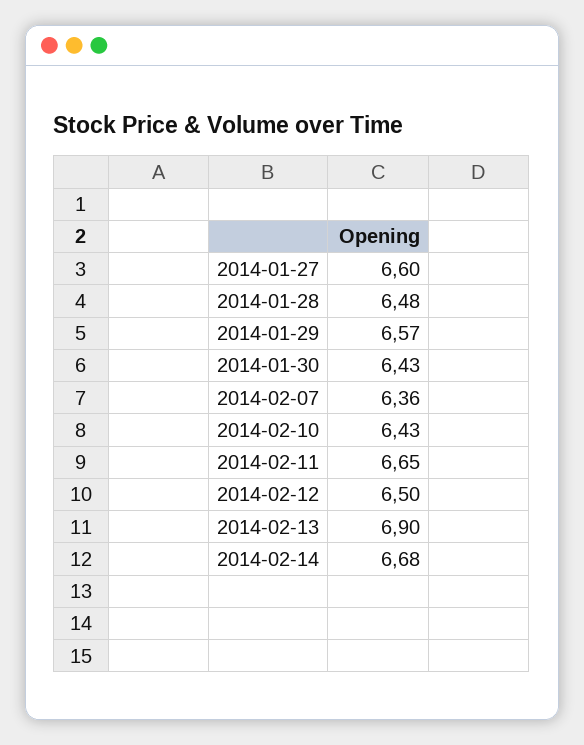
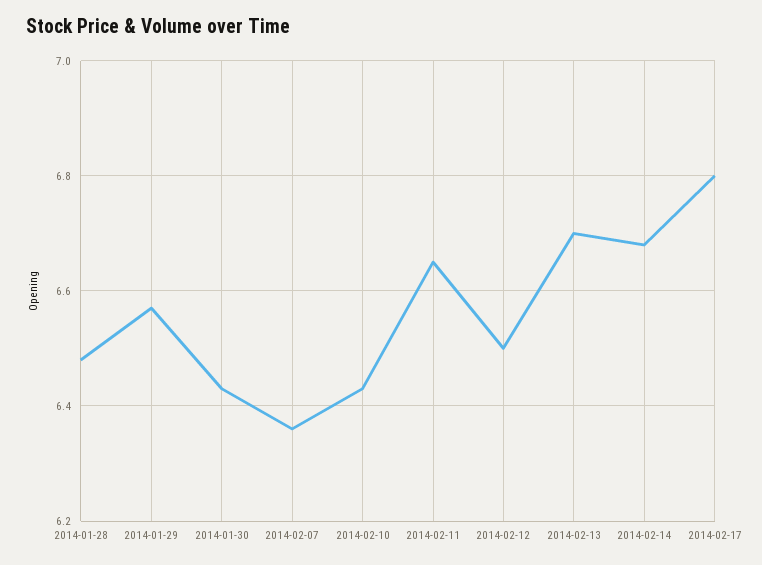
2014-01-27: 6.6 -> none
2014-02-13: 6.9 -> 6.7
2014-02-17: none -> 6.8

